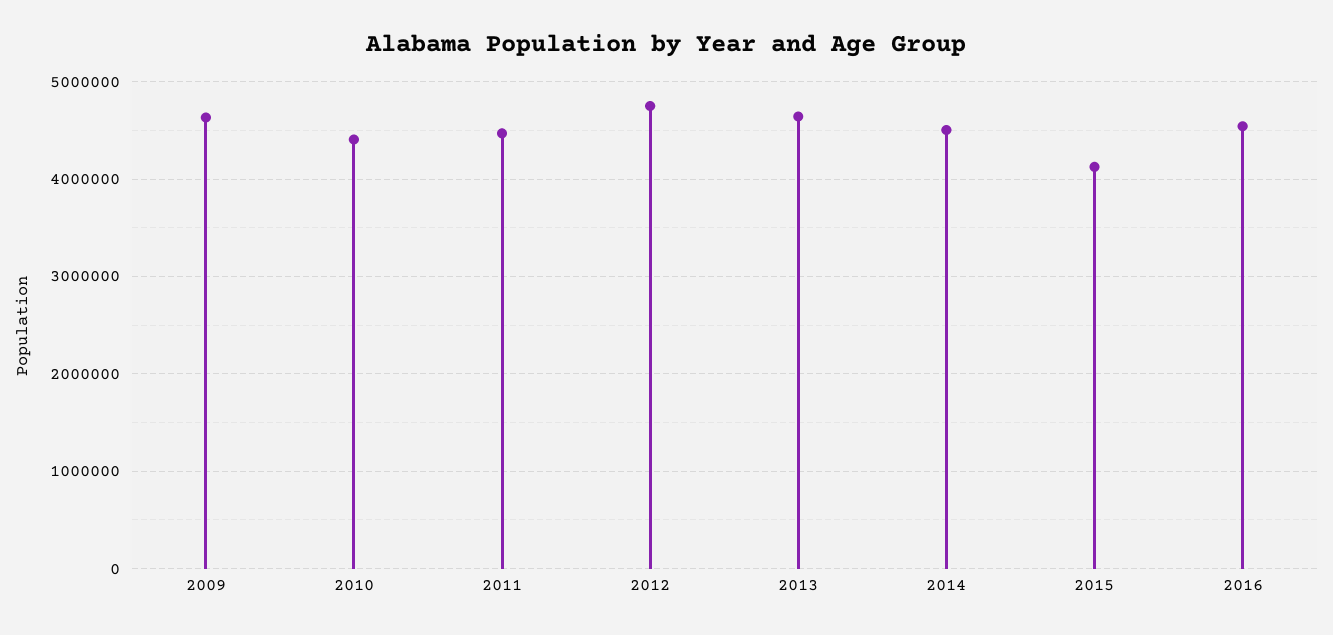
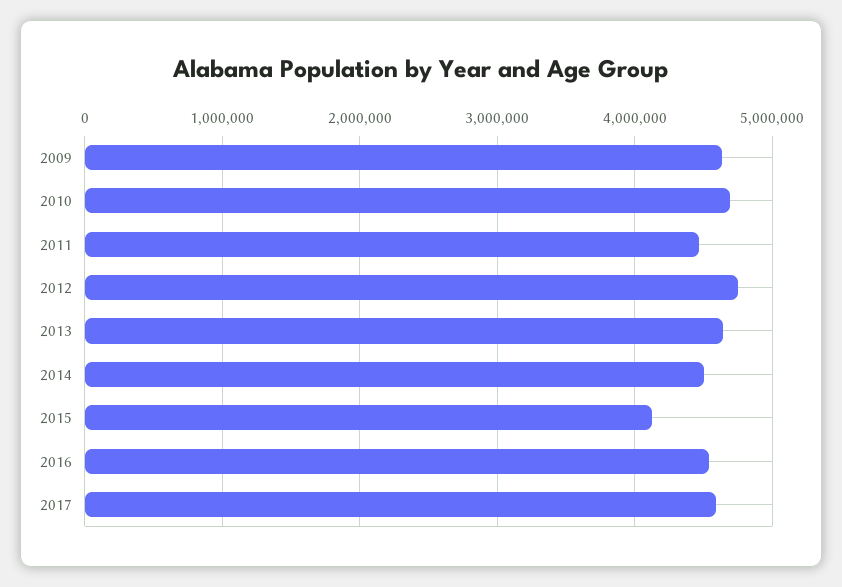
2010: 4400000 -> 4700000
2017: none -> 4600000

